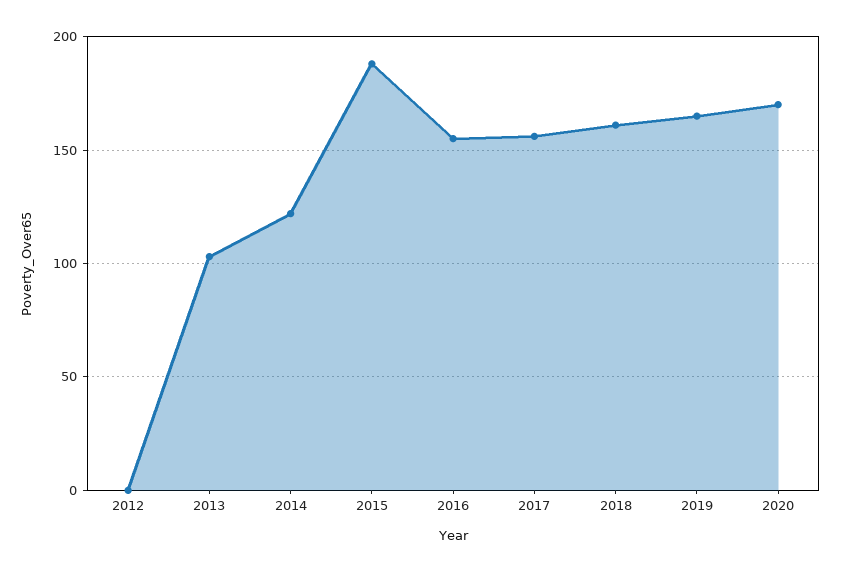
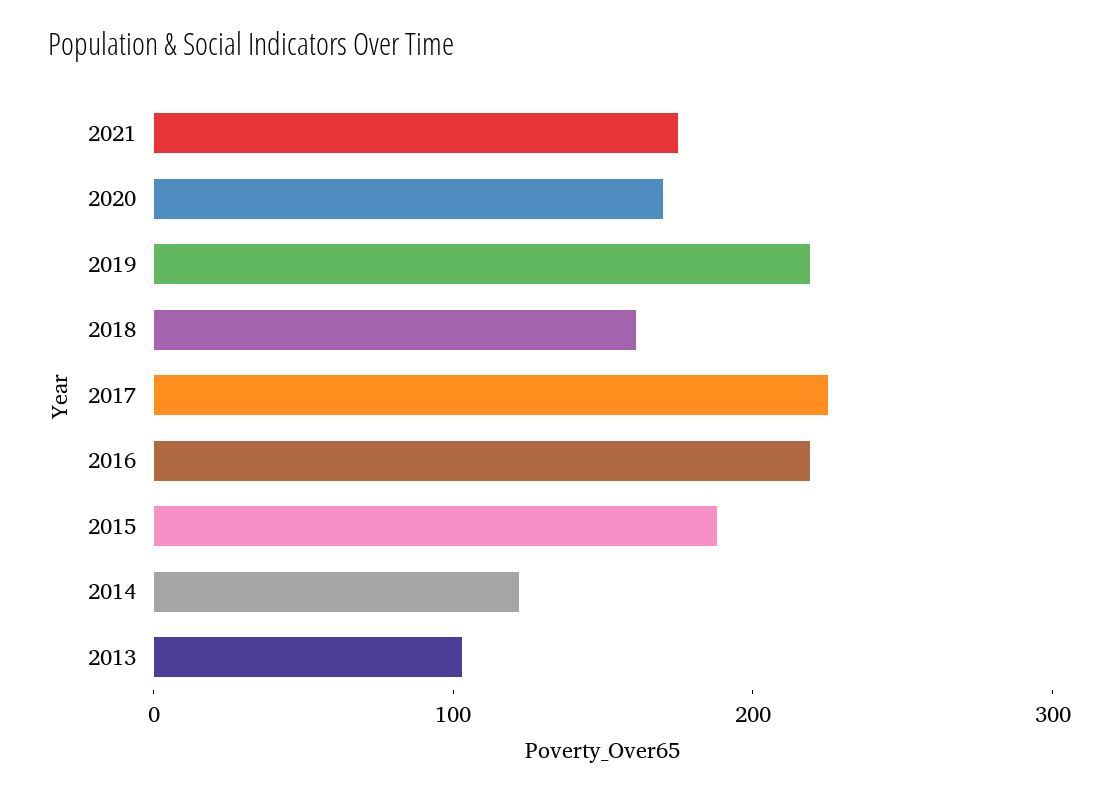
2012: 0 -> none
2016: 155 -> 220
2017: 155 -> 220
2019: 165 -> 220
2021: none -> 180

